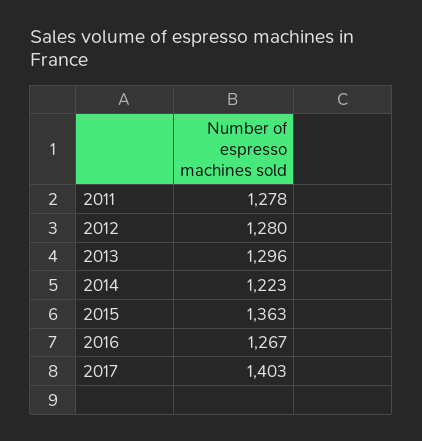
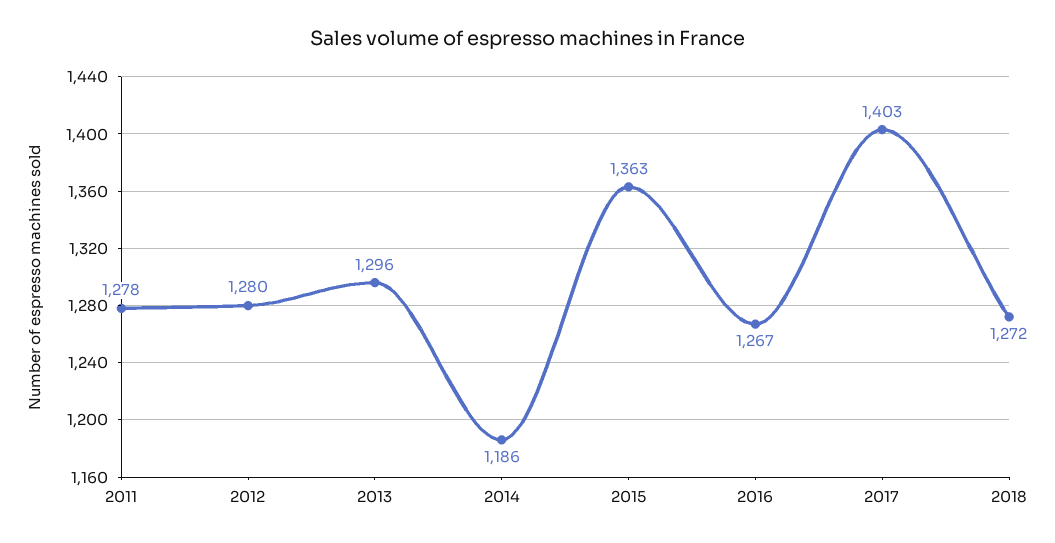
2014: 1223 -> 1186
2018: none -> 1272

